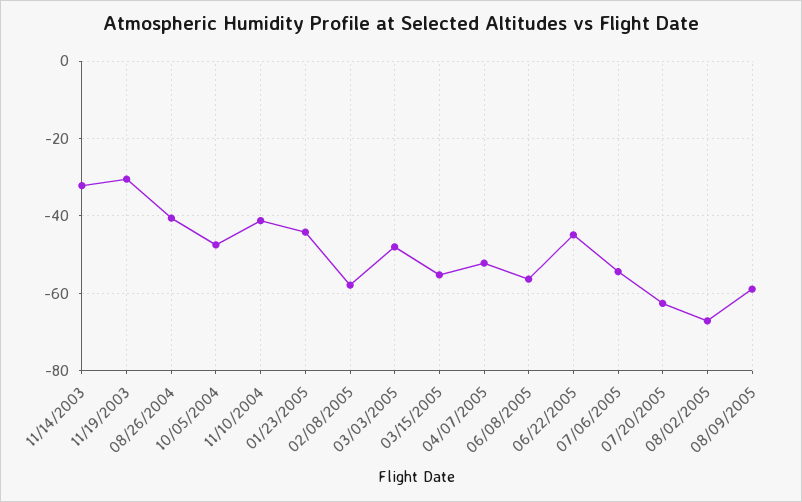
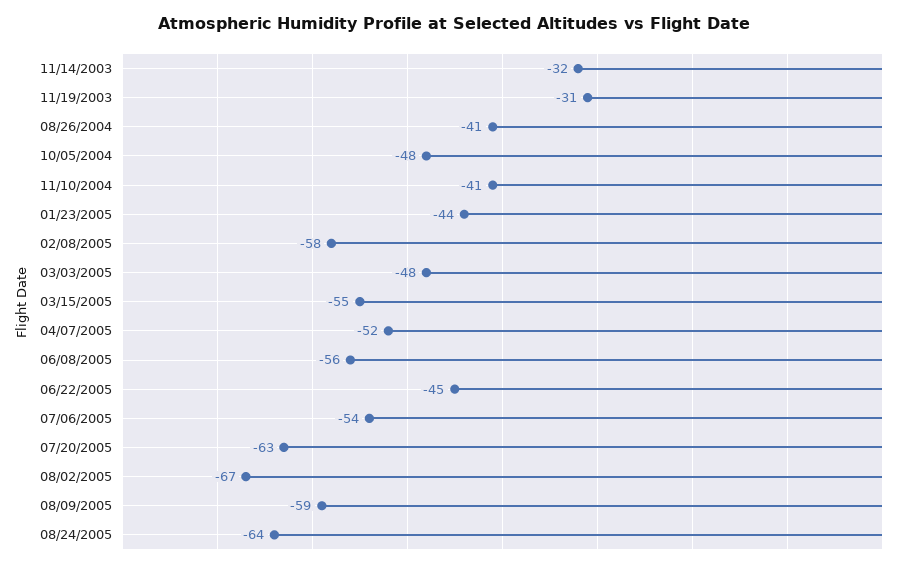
08/24/2005: none -> -64

